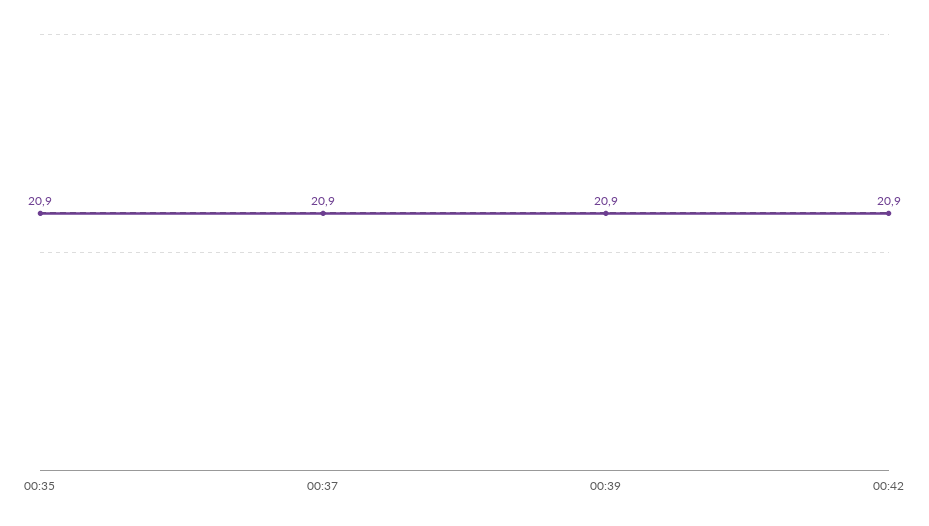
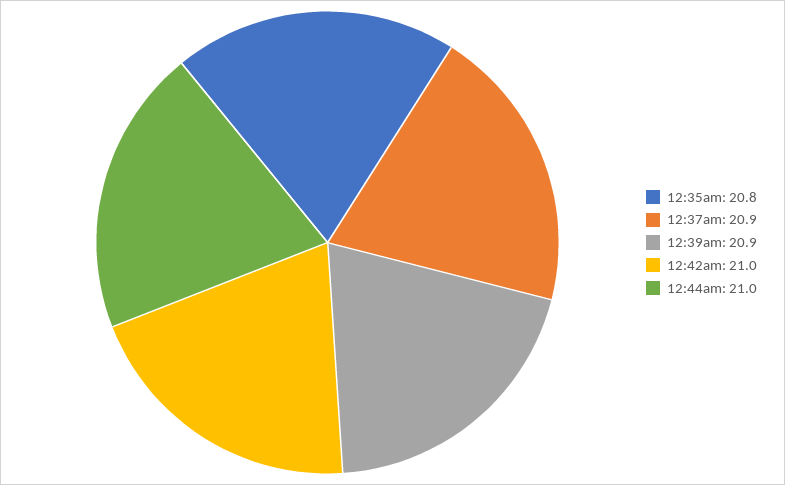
00:35: 20.9 -> 20.8
00:42: 20.9 -> 21
12:44am: none -> 21

